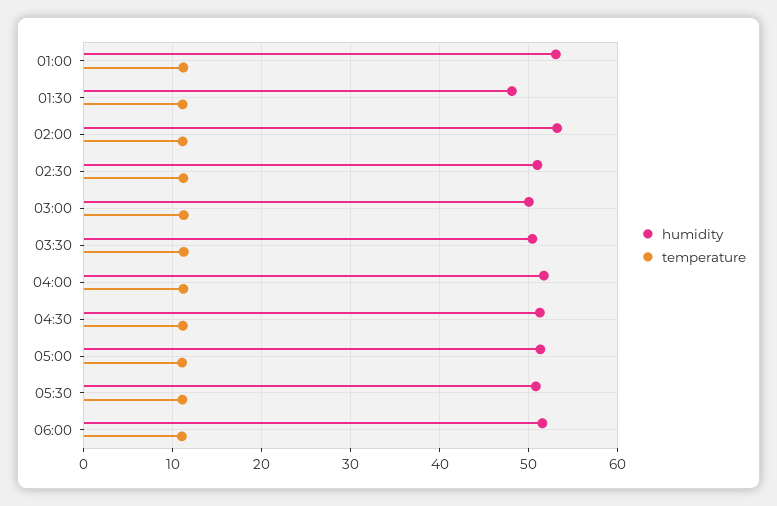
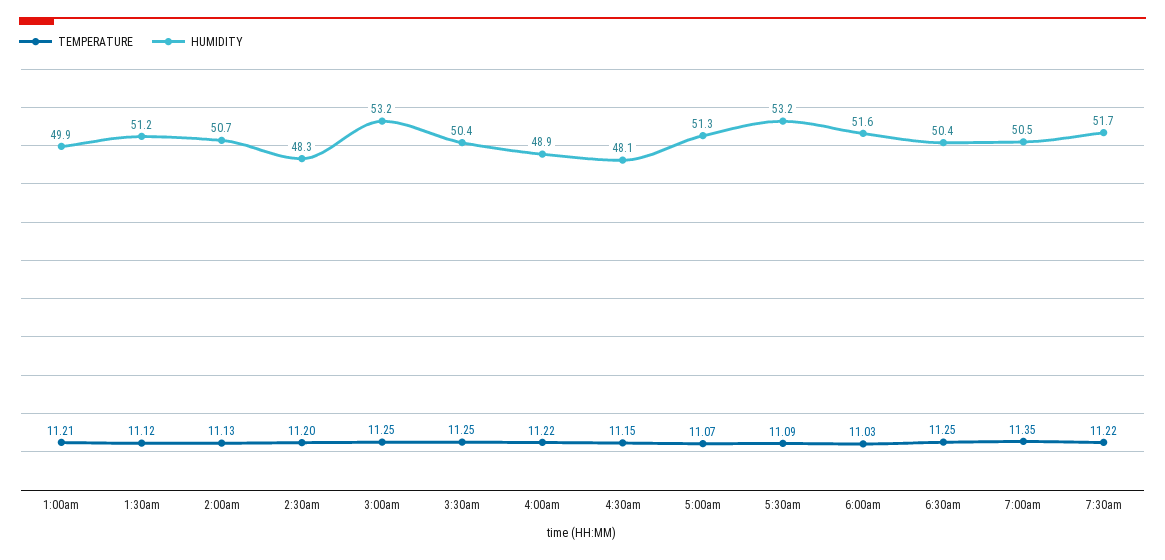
humidity, 01:00: 53 -> 49.9
humidity, 01:30: 48 -> 51.2
humidity, 02:00: 53 -> 50.7
humidity, 02:30: 51 -> 48.3
humidity, 03:00: 50 -> 53.2
humidity, 04:00: 52 -> 48.9
humidity, 04:30: 51 -> 48.1
humidity, 05:30: 51 -> 53.2
temperature, 6:30am: none -> 11.25
humidity, 6:30am: none -> 50.4
temperature, 7:00am: none -> 11.35
humidity, 7:00am: none -> 50.5
temperature, 7:30am: none -> 11.22
humidity, 7:30am: none -> 51.7

